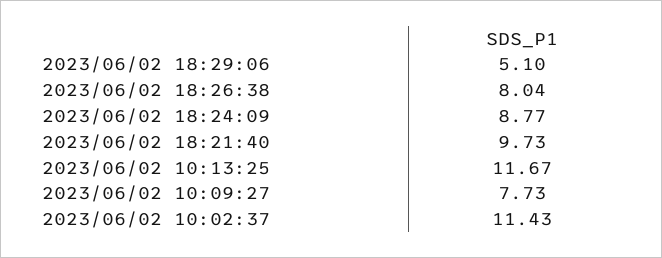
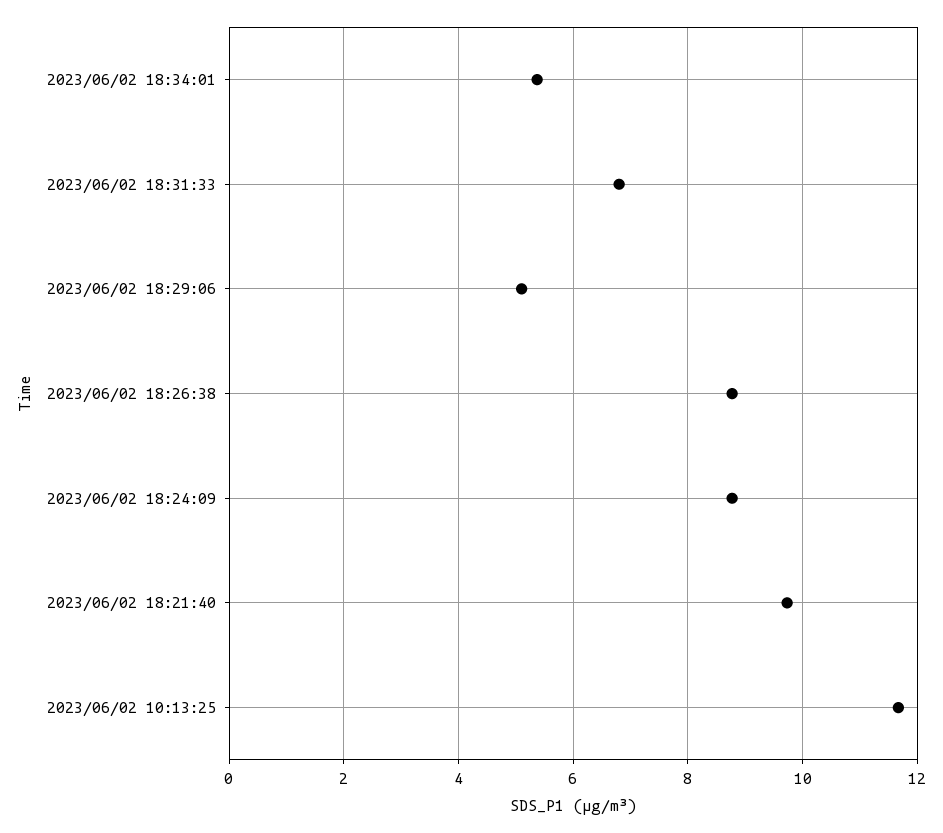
2023/06/02 18:26:38: 8.04 -> 8.8
2023/06/02 10:09:27: 7.73 -> none
2023/06/02 10:02:37: 11.43 -> none
2023/06/02 18:34:01: none -> 5.4
2023/06/02 18:31:33: none -> 6.8

